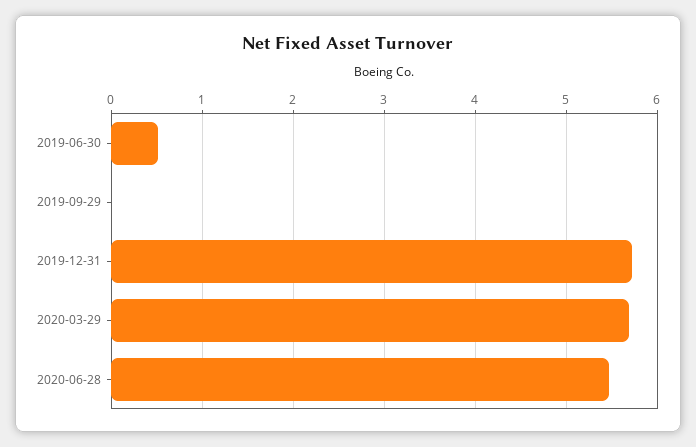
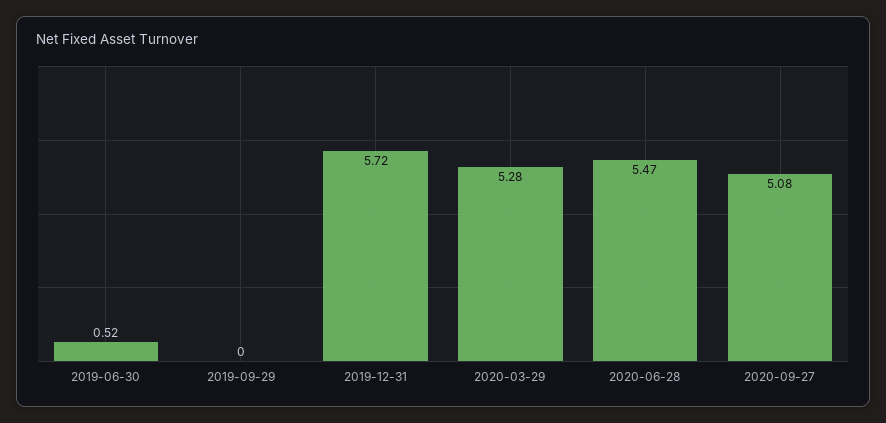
2020-03-29: 5.7 -> 5.28
2020-09-27: none -> 5.08

